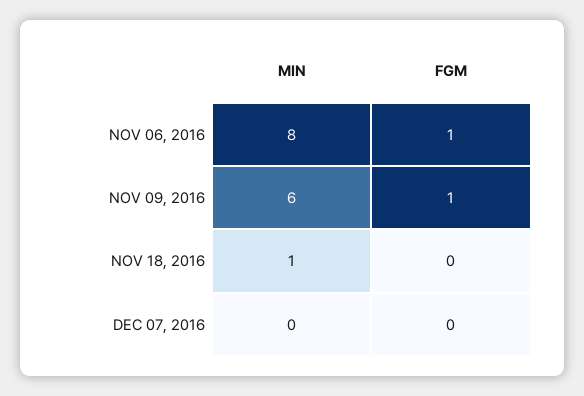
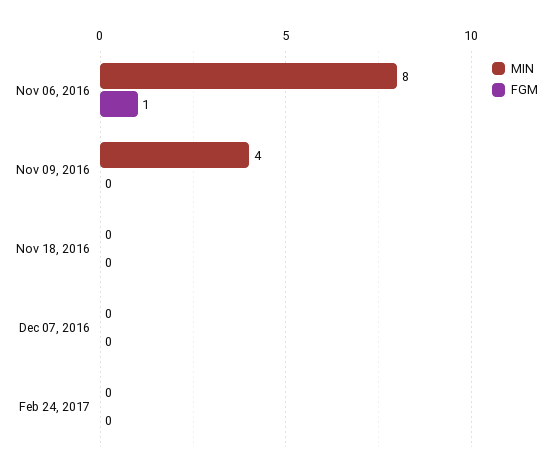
MIN, NOV 09, 2016: 6 -> 4
FGM, NOV 09, 2016: 1 -> 0
MIN, NOV 18, 2016: 1 -> 0
MIN, Feb 24, 2017: none -> 0
FGM, Feb 24, 2017: none -> 0

